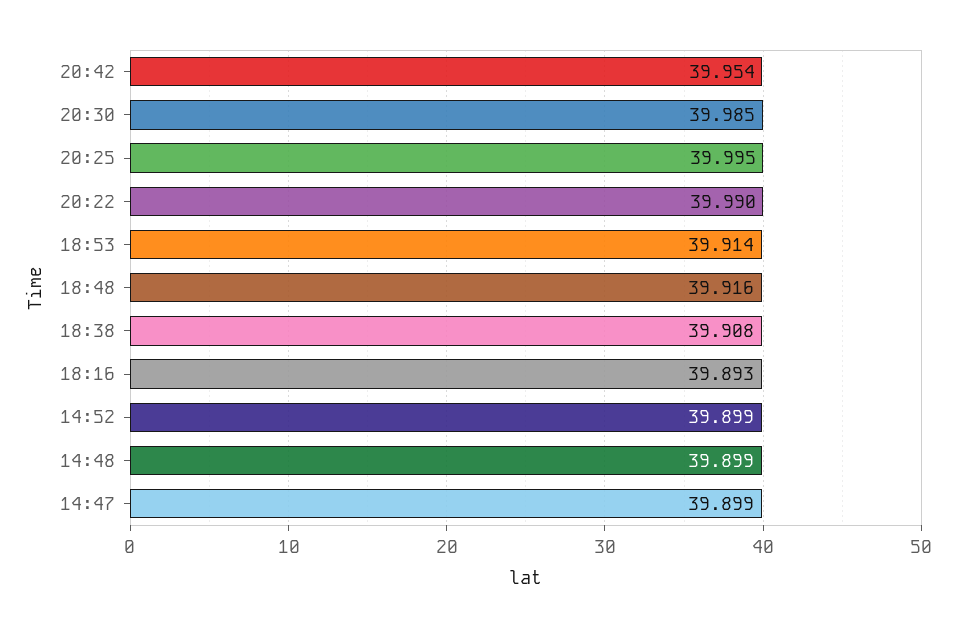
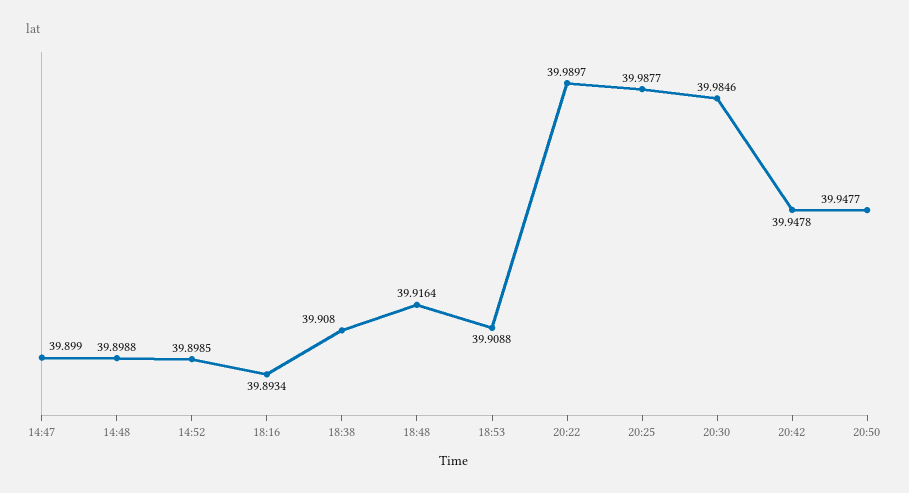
20:42: 39.954 -> 39.9478
20:25: 39.995 -> 39.9877
18:53: 39.914 -> 39.9088
20:50: none -> 39.9477

